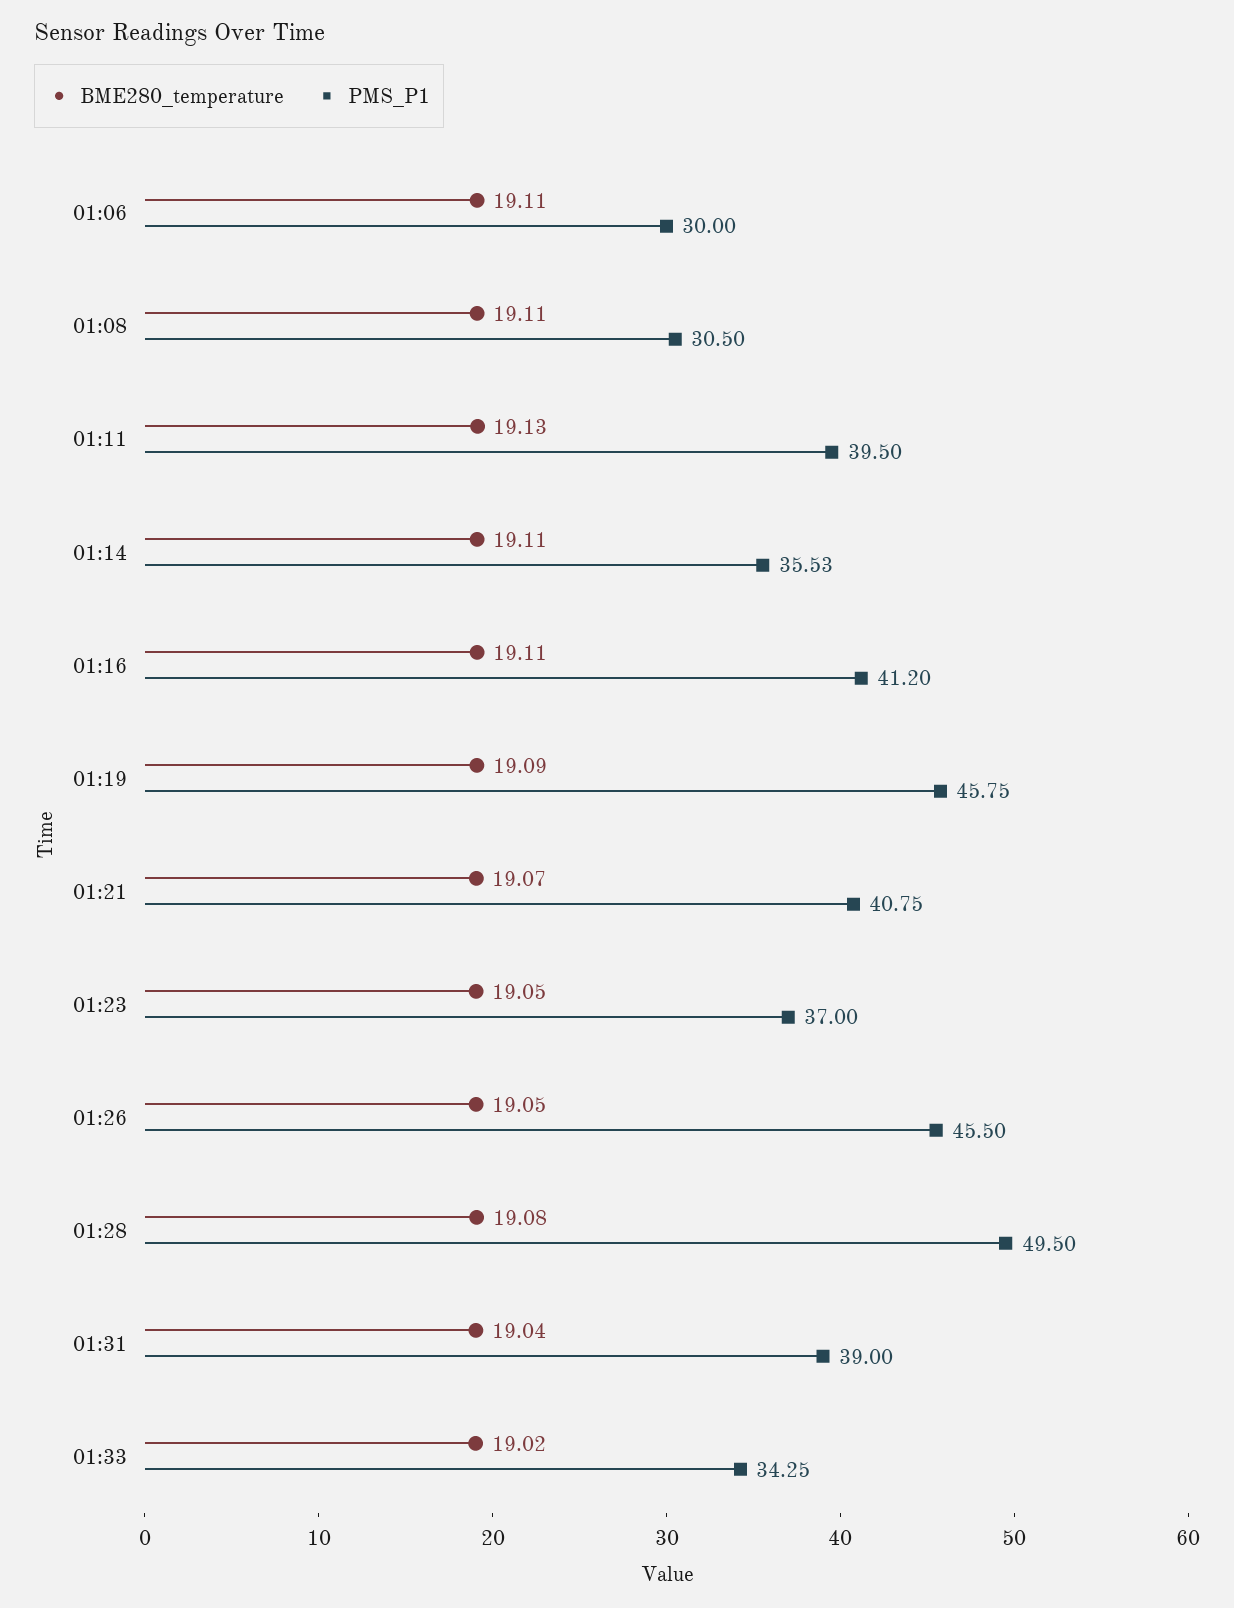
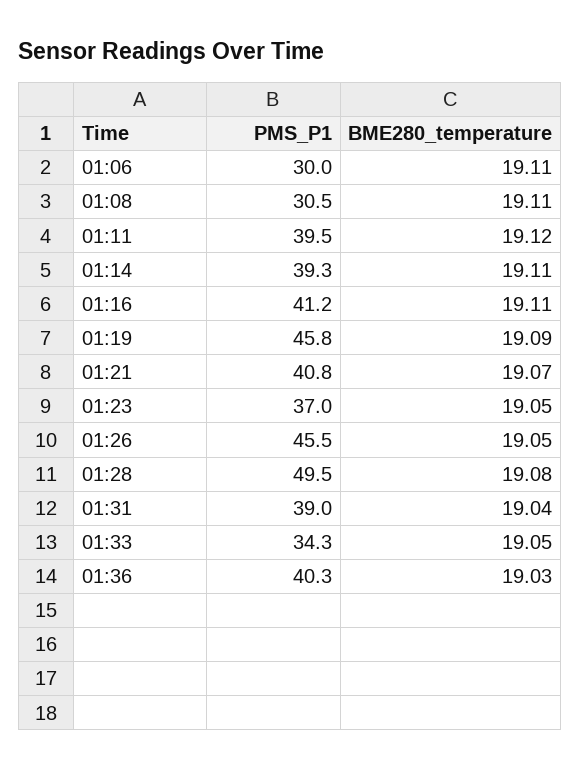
BME280_temperature, 01:11: 19.13 -> 19.12
PMS_P1, 01:14: 35.53 -> 39.3
BME280_temperature, 01:33: 19.02 -> 19.05
PMS_P1, 01:36: none -> 40.3
BME280_temperature, 01:36: none -> 19.03

